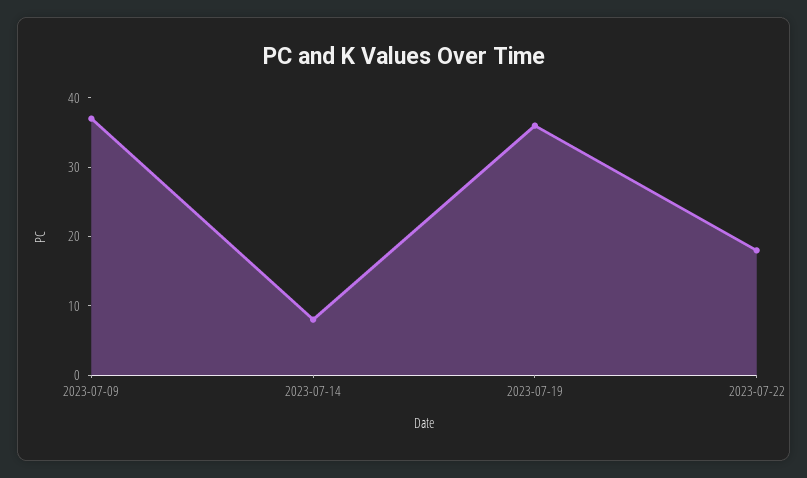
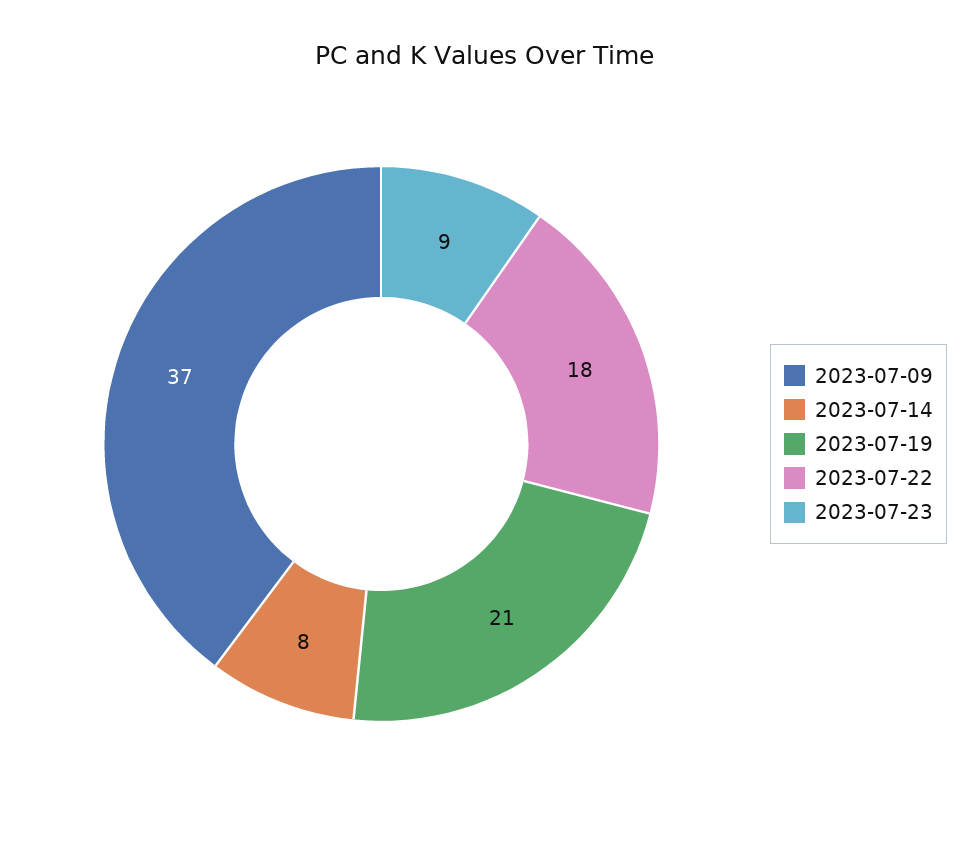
2023-07-19: 35 -> 21
2023-07-23: none -> 9

